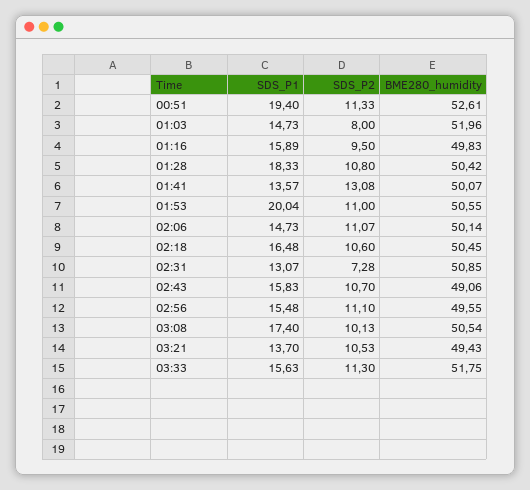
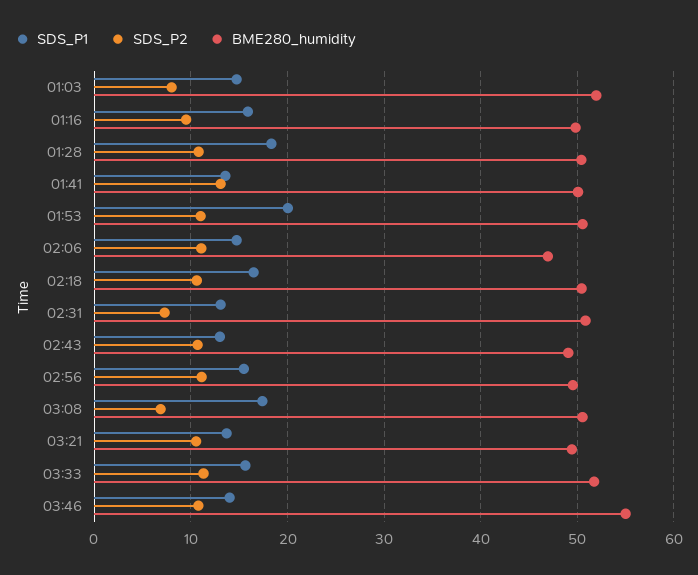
SDS_P1, 00:51: 19.4 -> none
SDS_P2, 00:51: 11.33 -> none
BME280_humidity, 00:51: 52.61 -> none
BME280_humidity, 02:06: 50.14 -> 47
SDS_P1, 02:43: 15.83 -> 13
SDS_P2, 03:08: 10.13 -> 7
SDS_P1, 03:46: none -> 14
SDS_P2, 03:46: none -> 11
BME280_humidity, 03:46: none -> 55

